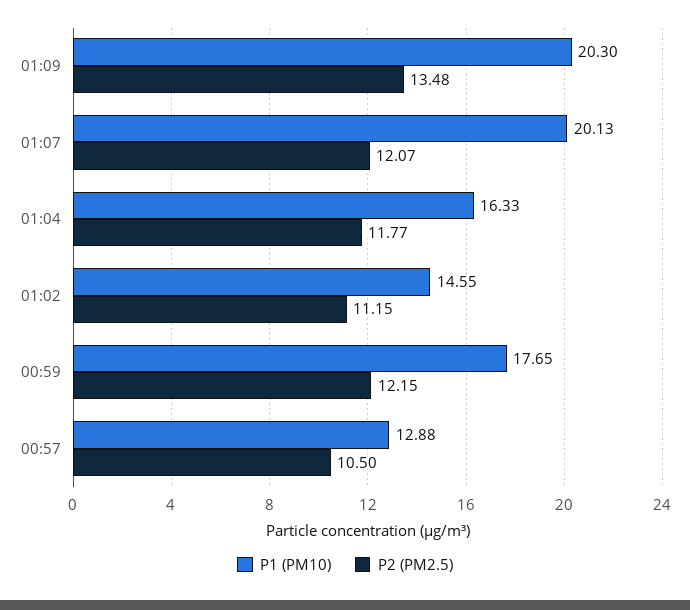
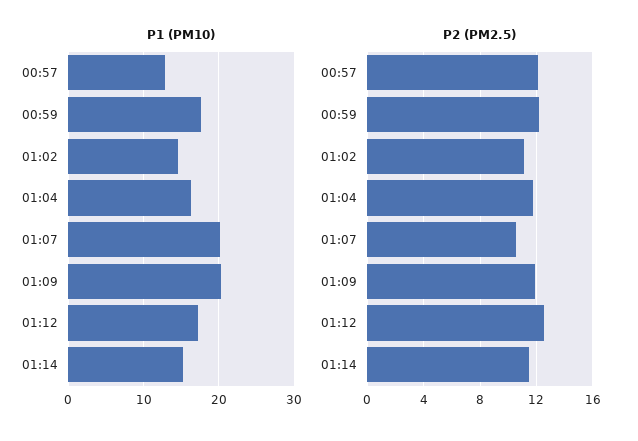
P2 (PM2.5), 01:09: 13.48 -> 12
P2 (PM2.5), 01:07: 12.07 -> 10.5
P2 (PM2.5), 00:57: 10.5 -> 12
P1 (PM10), 01:12: none -> 17
P1 (PM10), 01:14: none -> 15
P2 (PM2.5), 01:12: none -> 12.5
P2 (PM2.5), 01:14: none -> 11.5

